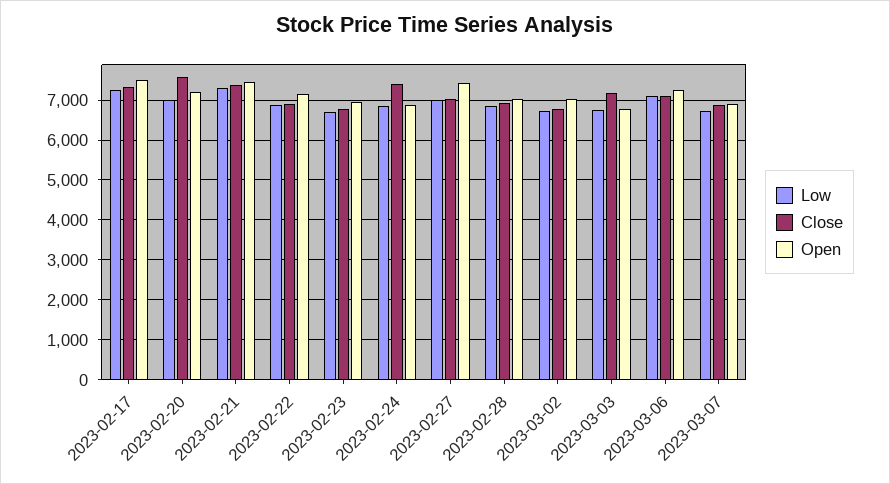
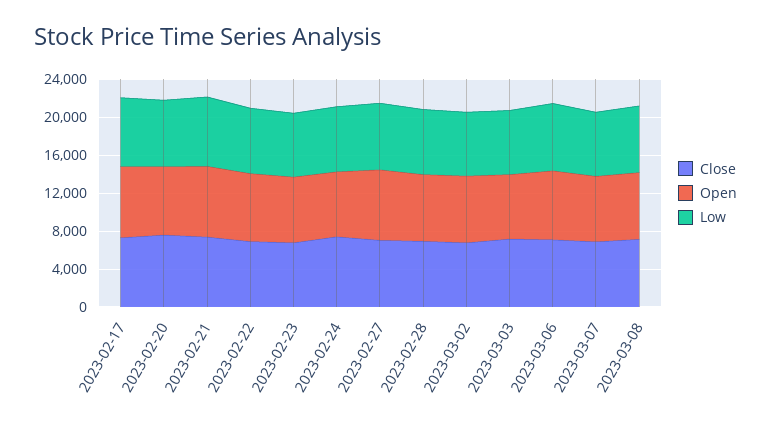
Close, 2023-03-08: none -> 7000
Open, 2023-03-08: none -> 7000
Low, 2023-03-08: none -> 7000

